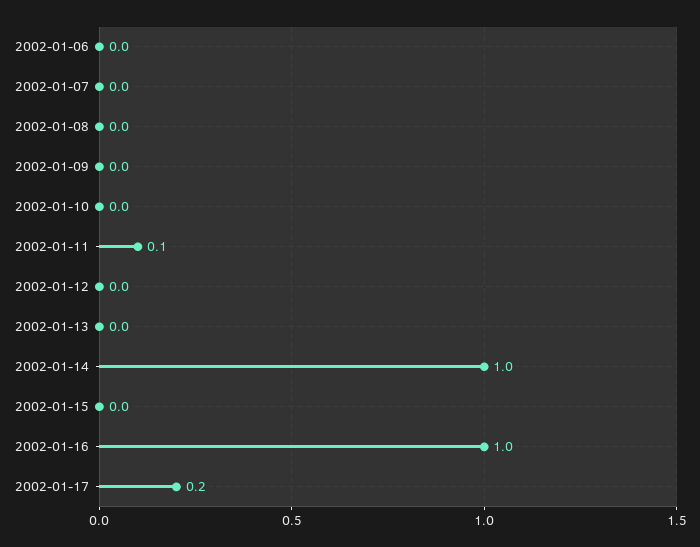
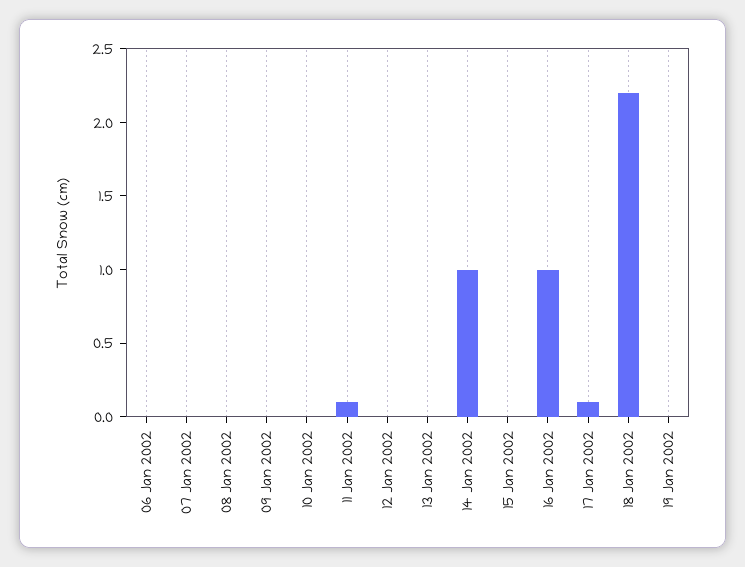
2002-01-17: 0.2 -> 0.1
18 Jan 2002: none -> 2.2
19 Jan 2002: none -> 0

